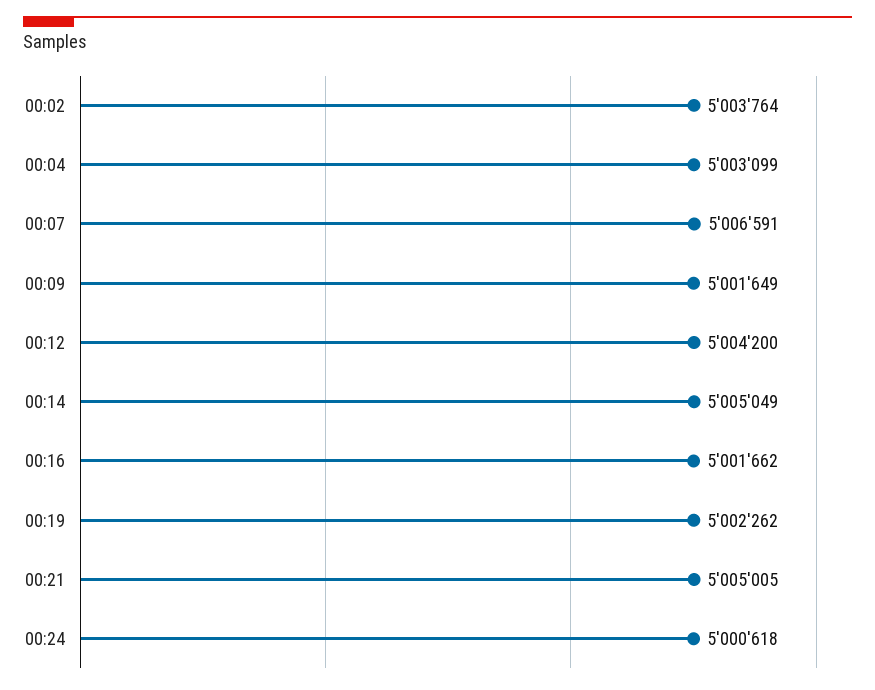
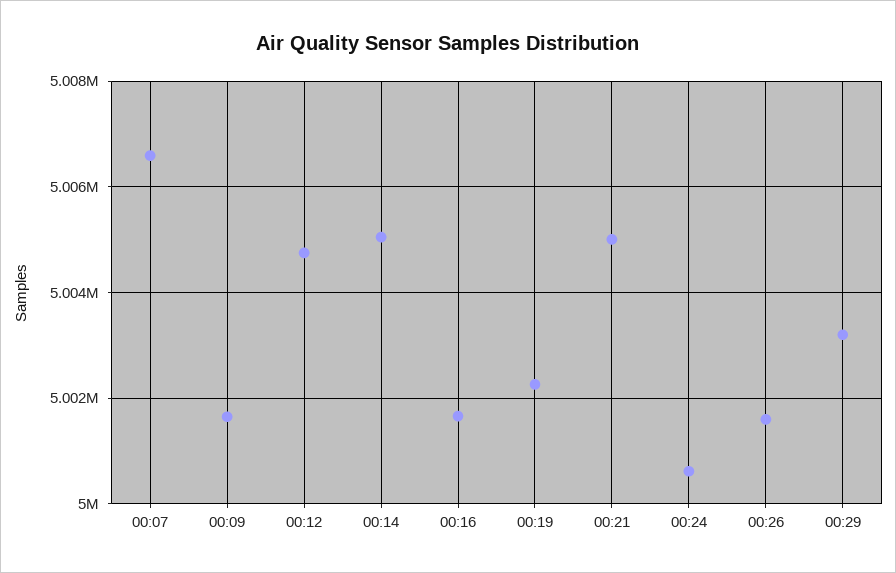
00:02: 5003764 -> none
00:04: 5003099 -> none
00:12: 5004200 -> 5004800
00:26: none -> 5001600
00:29: none -> 5003200

